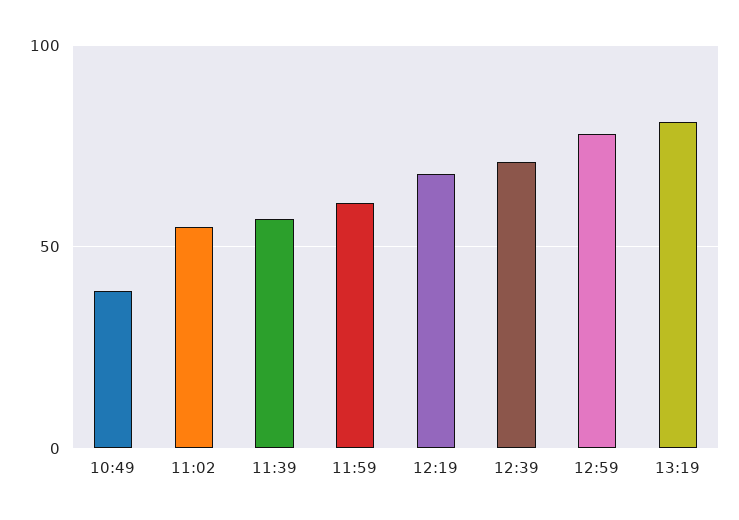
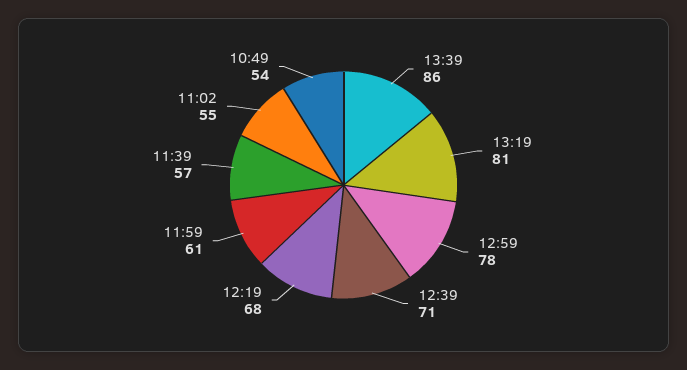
10:49: 40 -> 54
13:39: none -> 86

